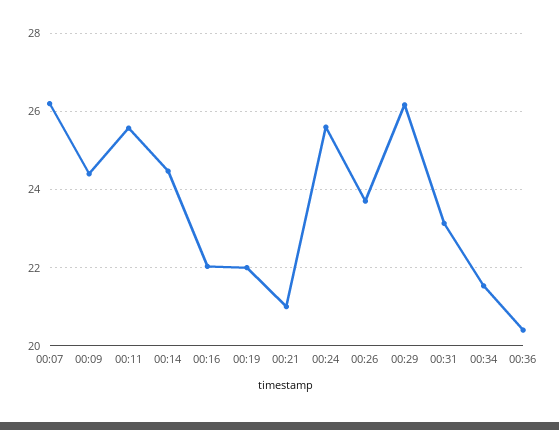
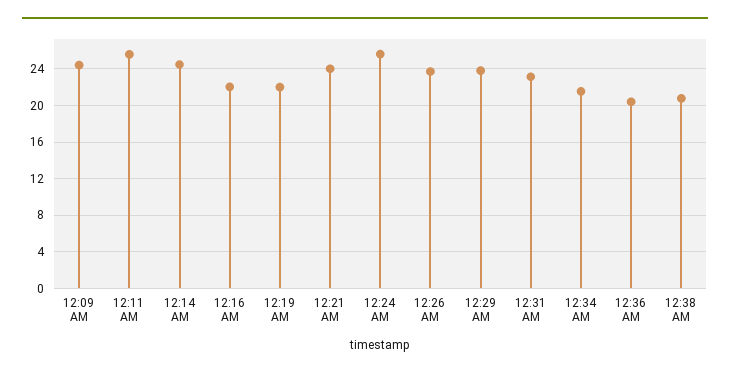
00:07: 26.2 -> none
00:21: 21 -> 24
00:29: 26.2 -> 24
12:38 AM: none -> 21

